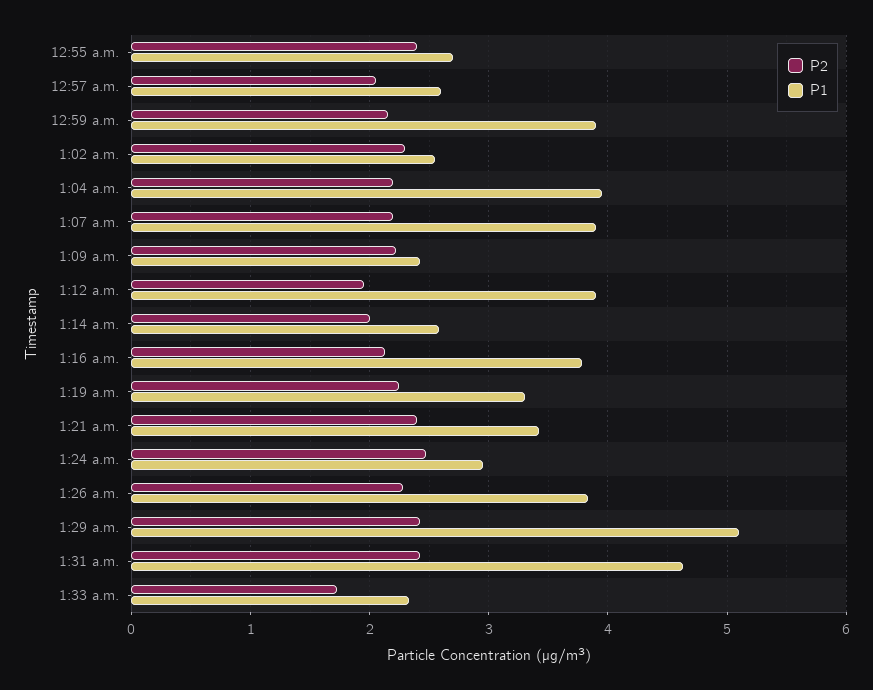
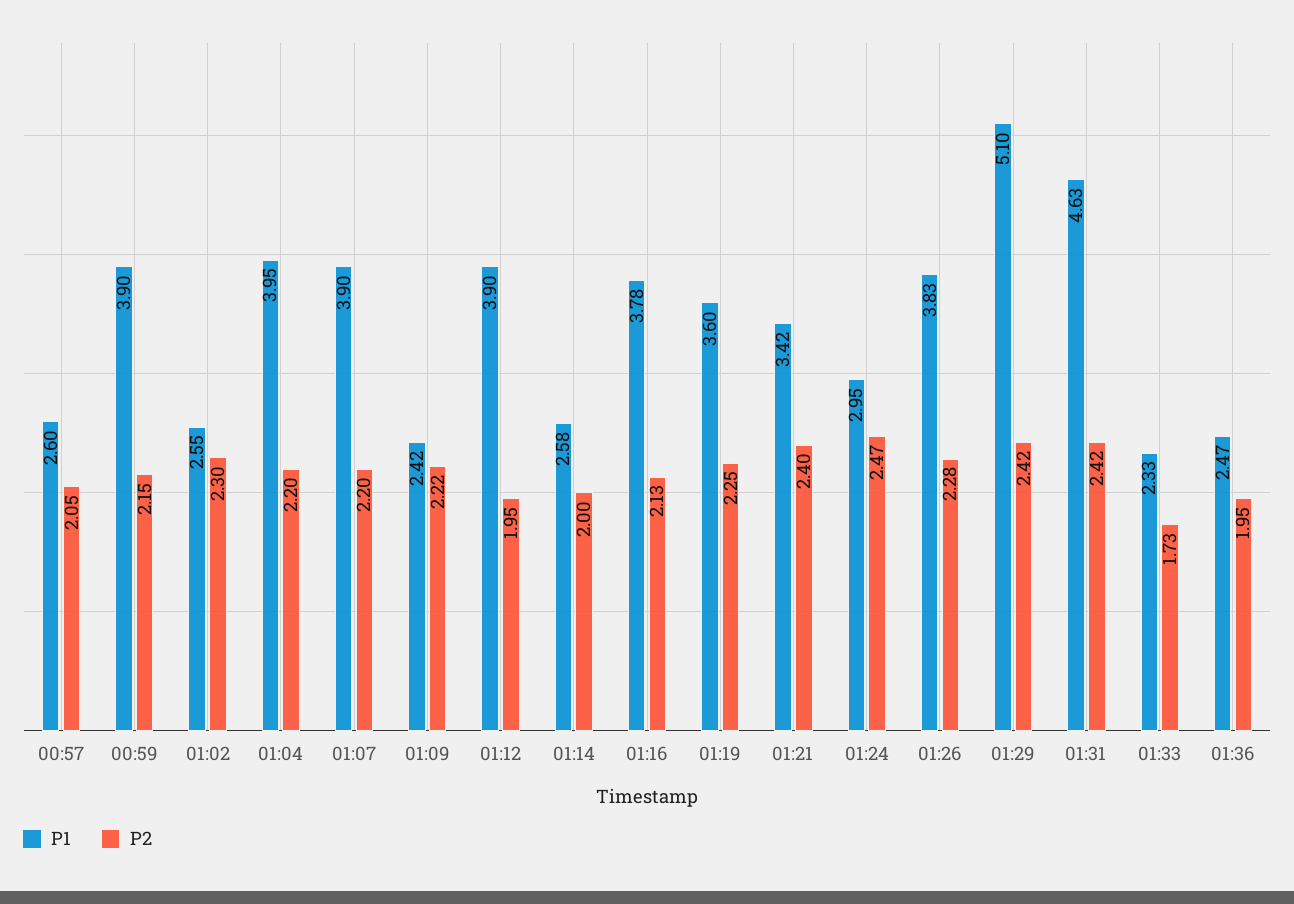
P2, 12:55 a.m.: 2.4 -> none
P1, 12:55 a.m.: 2.7 -> none
P1, 1:19 a.m.: 3.3 -> 3.6
P1, 01:36: none -> 2.47
P2, 01:36: none -> 1.95

